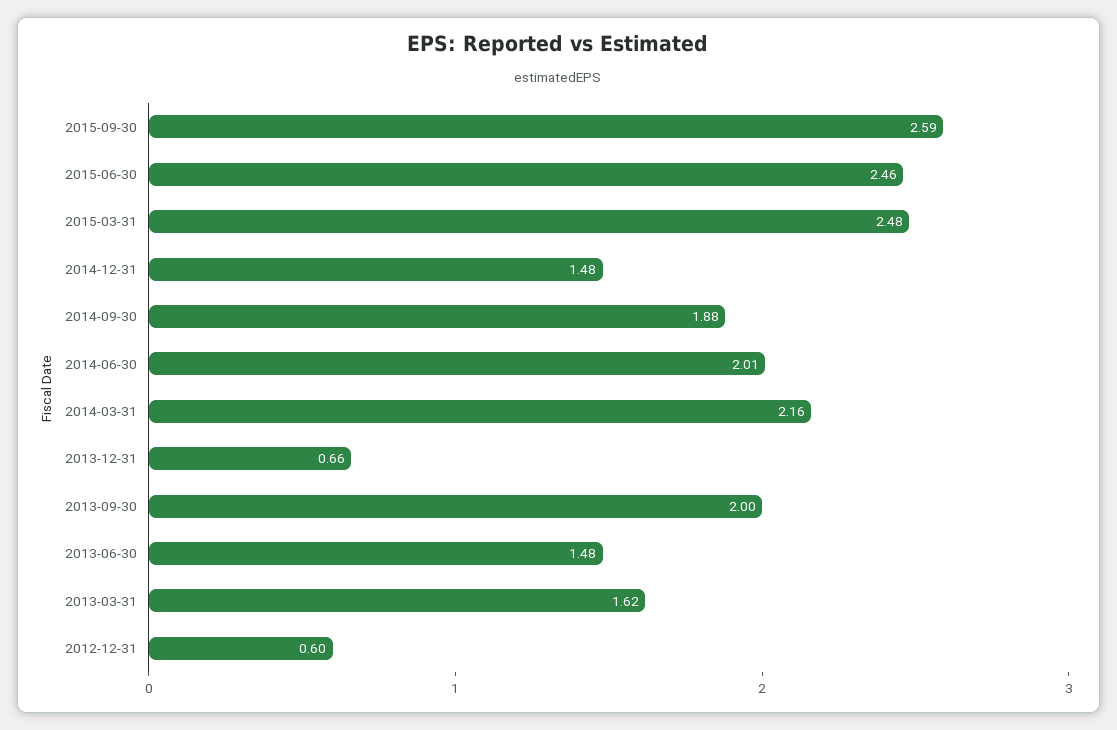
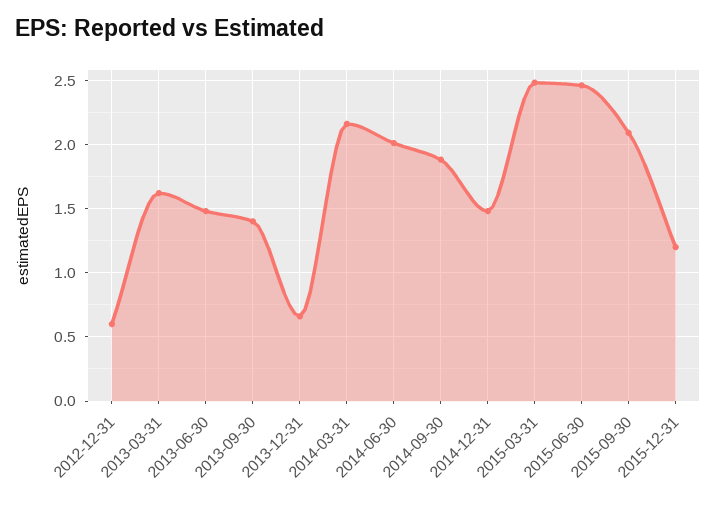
2015-09-30: 2.59 -> 2.1
2013-09-30: 2 -> 1.4
2015-12-31: none -> 1.2

